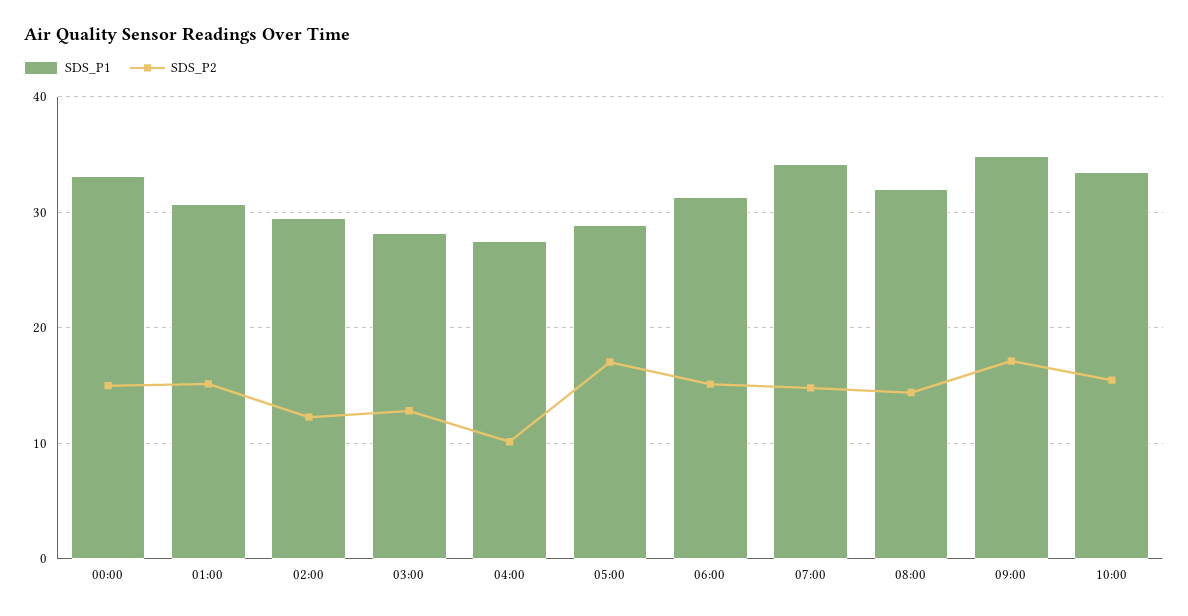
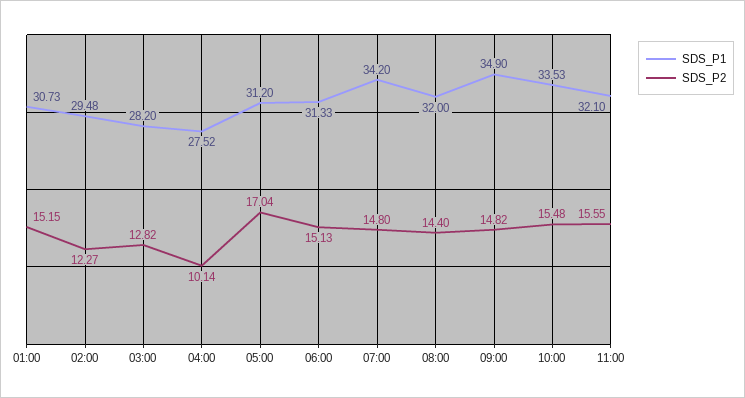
SDS_P1, 00:00: 33 -> none
SDS_P2, 00:00: 15 -> none
SDS_P1, 05:00: 29 -> 31.2
SDS_P2, 09:00: 17 -> 14.82
SDS_P1, 11:00: none -> 32.1
SDS_P2, 11:00: none -> 15.55

